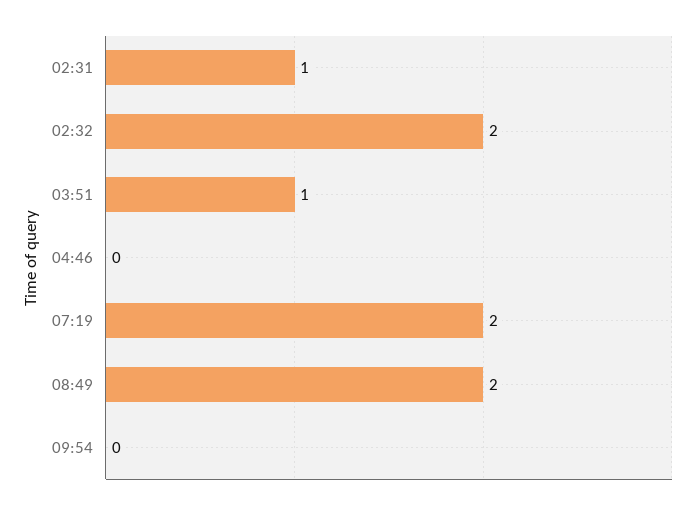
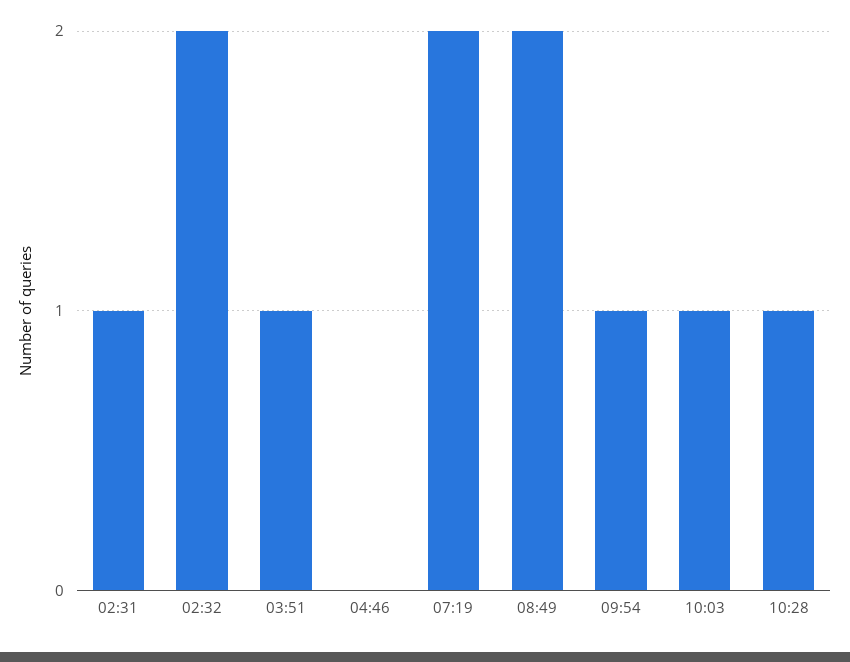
09:54: 0 -> 1
10:03: none -> 1
10:28: none -> 1

